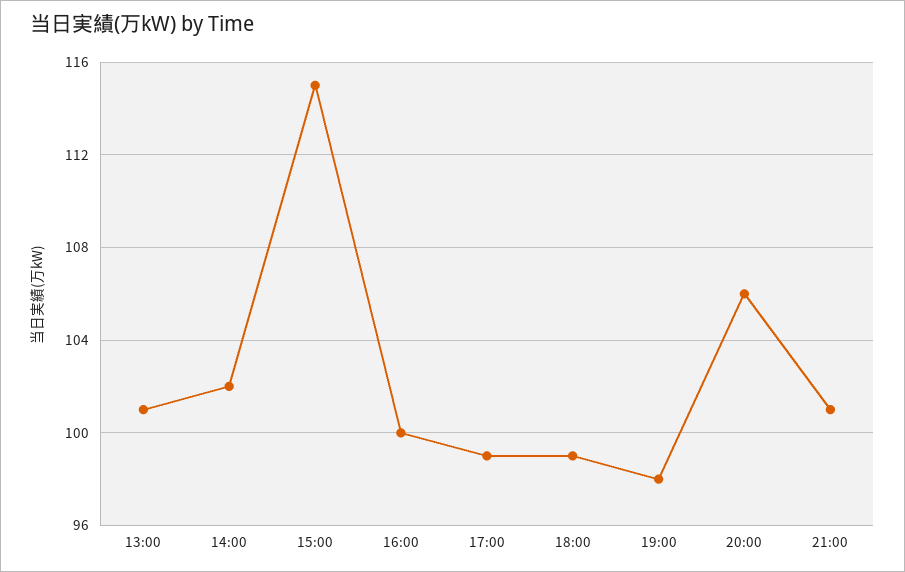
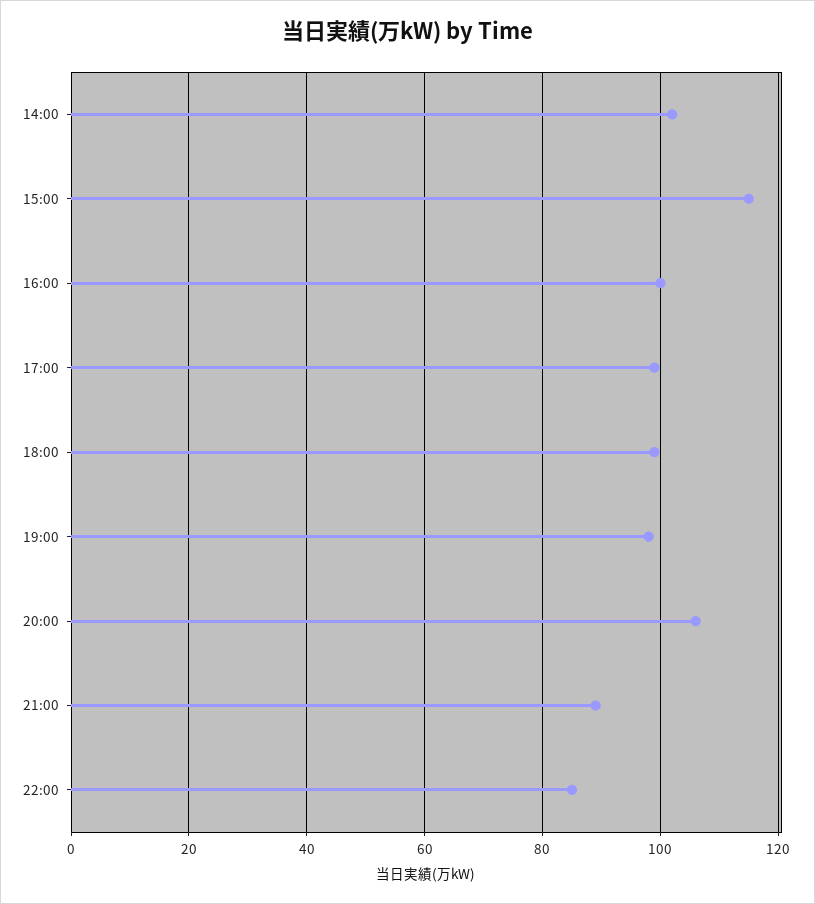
13:00: 101 -> none
21:00: 101 -> 90
22:00: none -> 85

